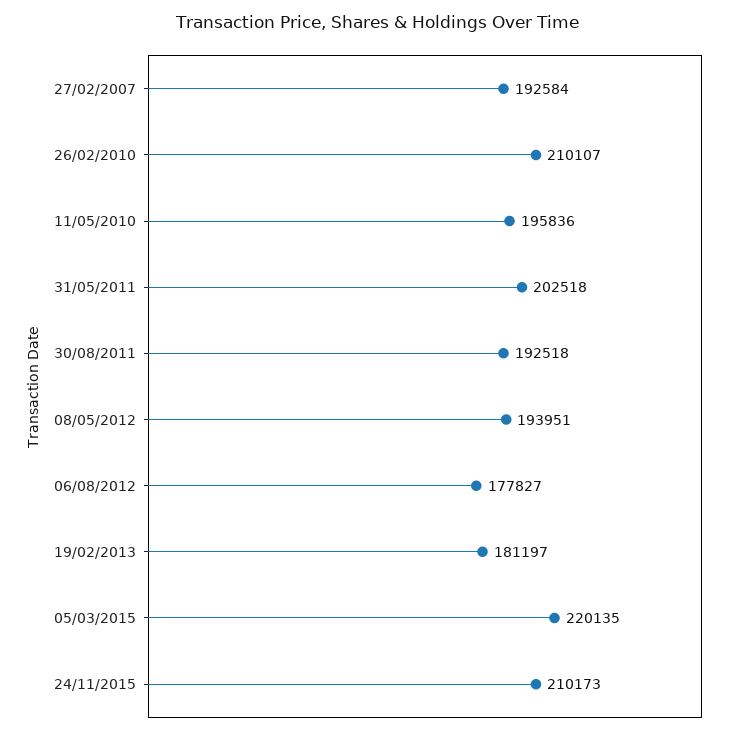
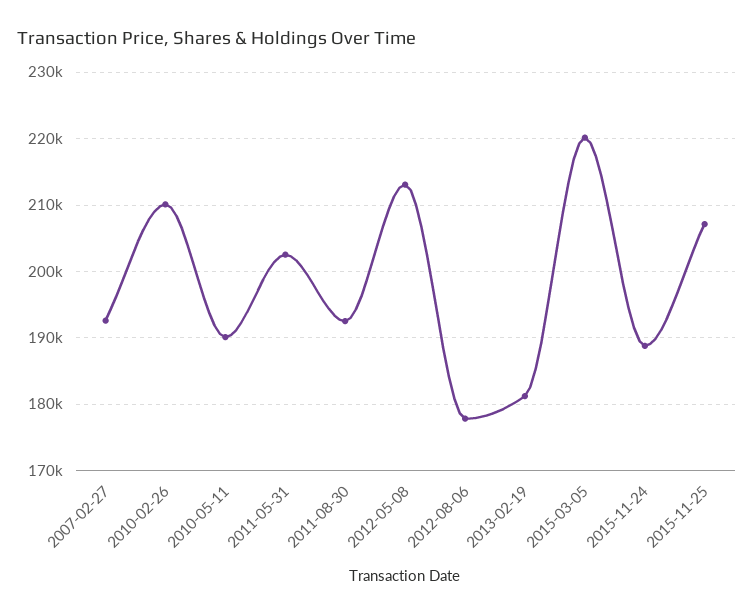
11/05/2010: 195836 -> 190000
08/05/2012: 193951 -> 213000
24/11/2015: 210173 -> 189000
2015-11-25: none -> 207000

